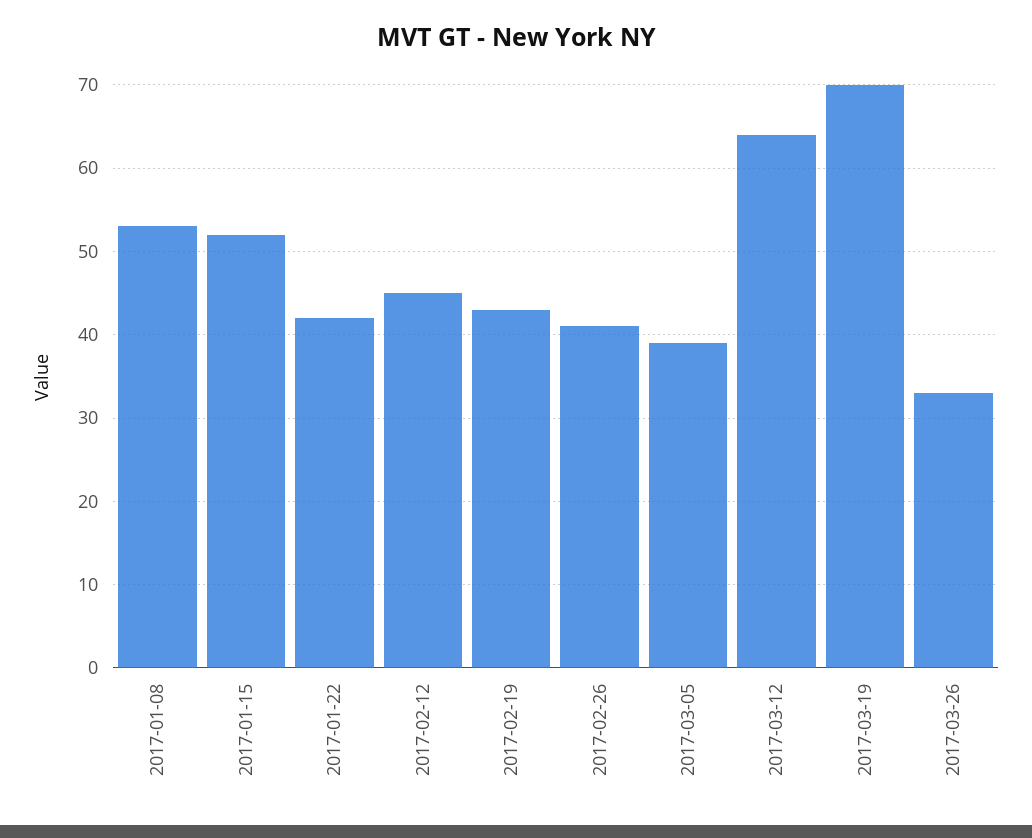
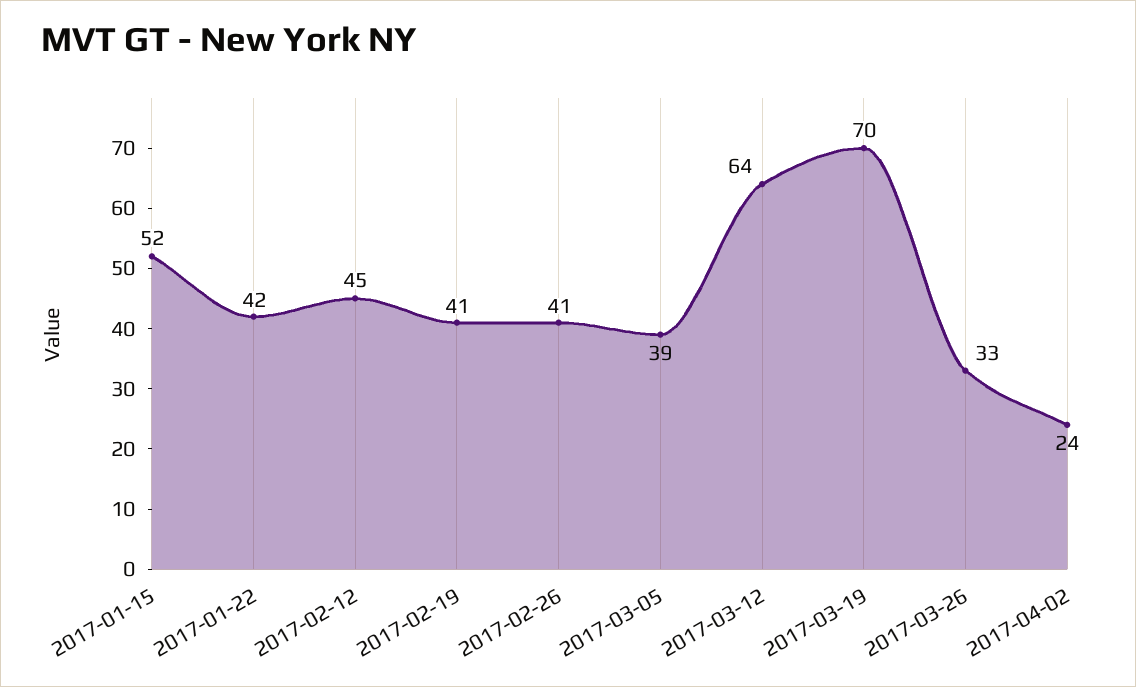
2017-01-08: 53 -> none
2017-02-19: 43 -> 41
2017-04-02: none -> 24

